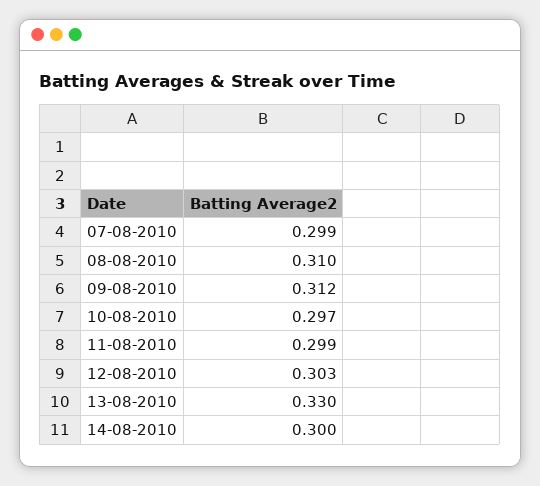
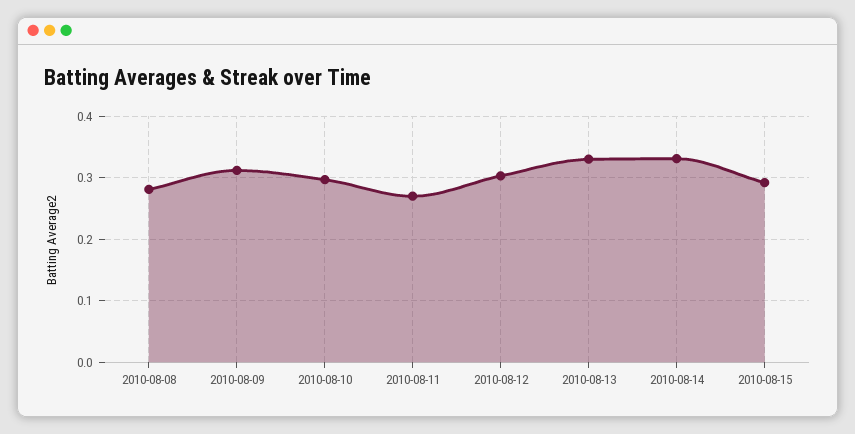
07-08-2010: 0.299 -> none
08-08-2010: 0.31 -> 0.28
11-08-2010: 0.299 -> 0.27
14-08-2010: 0.3 -> 0.33
2010-08-15: none -> 0.29

